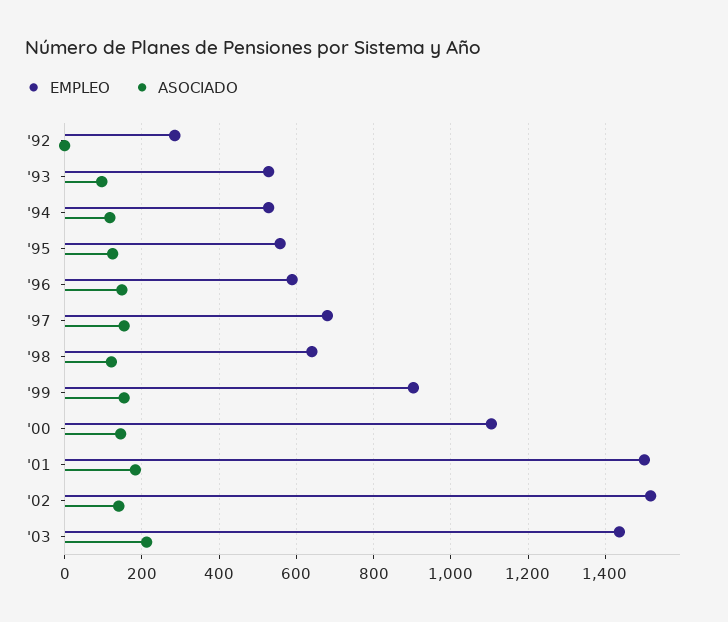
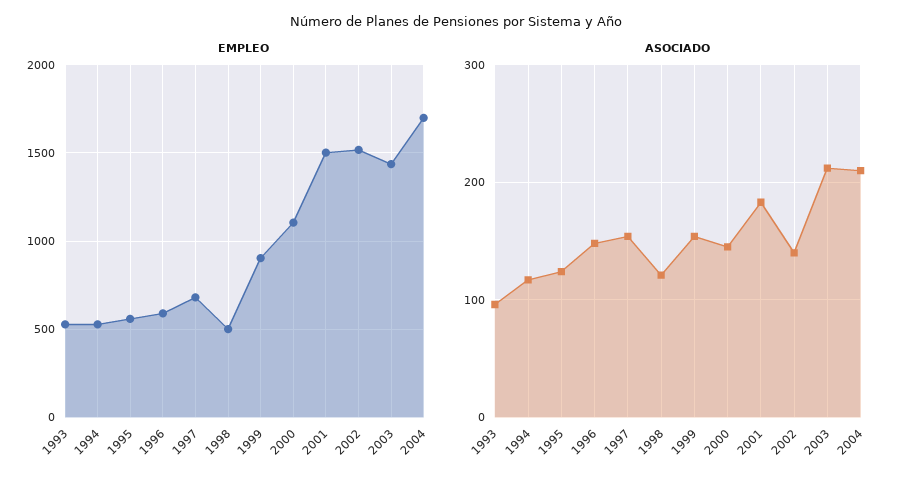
EMPLEO, '92: 280 -> none
ASOCIADO, '92: 0 -> none
EMPLEO, '98: 640 -> 500
EMPLEO, 2004: none -> 1700
ASOCIADO, 2004: none -> 210

